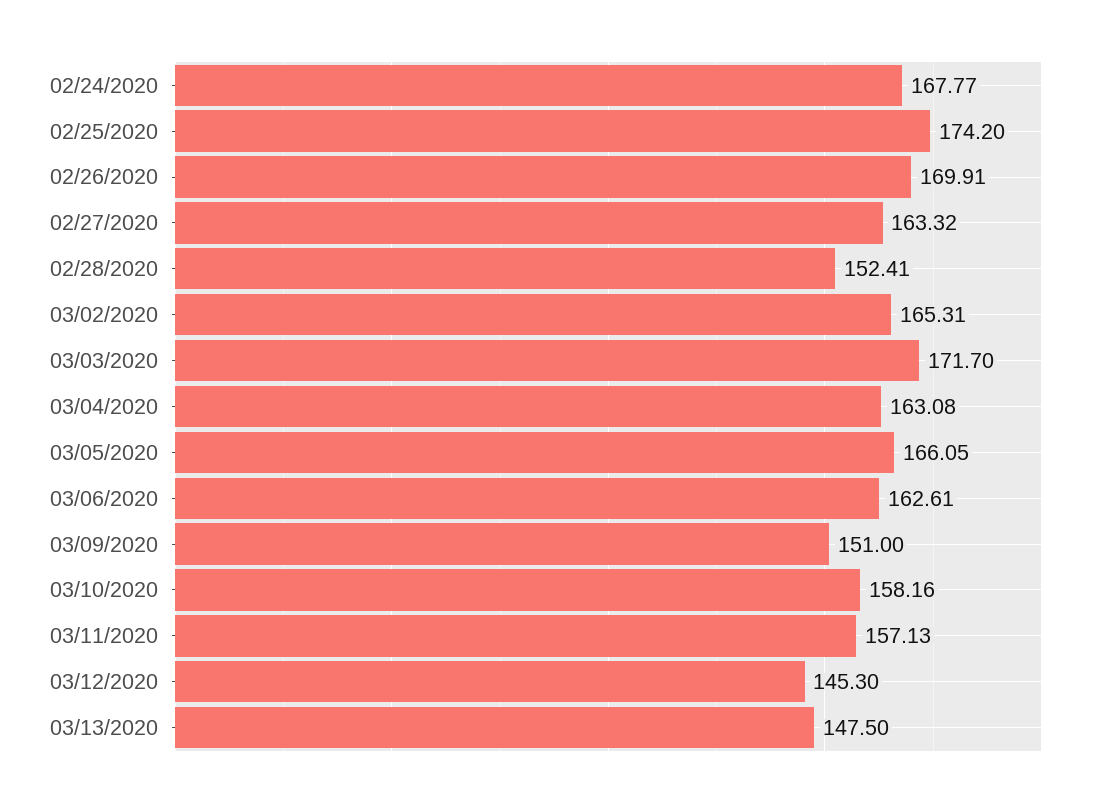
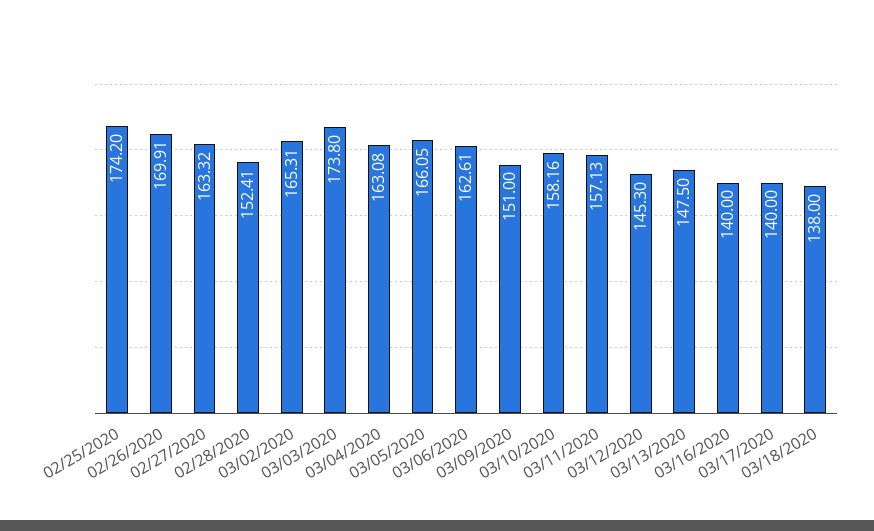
02/24/2020: 167.77 -> none
03/03/2020: 171.7 -> 173.8
03/16/2020: none -> 140
03/17/2020: none -> 140
03/18/2020: none -> 138

